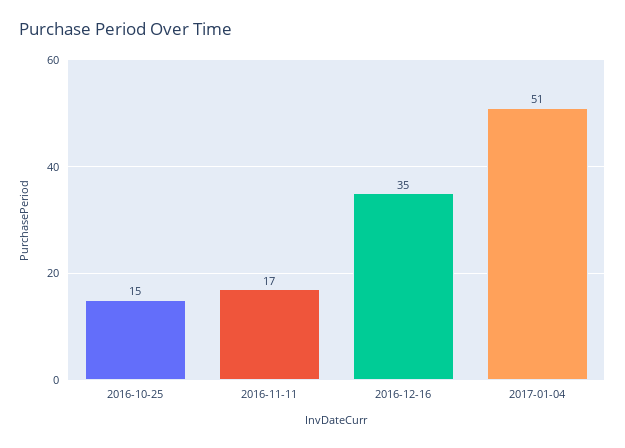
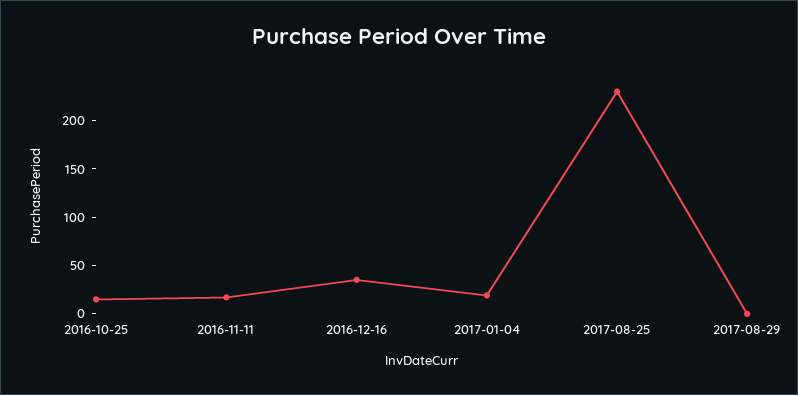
2017-01-04: 51 -> 20
2017-08-25: none -> 230
2017-08-29: none -> 0

